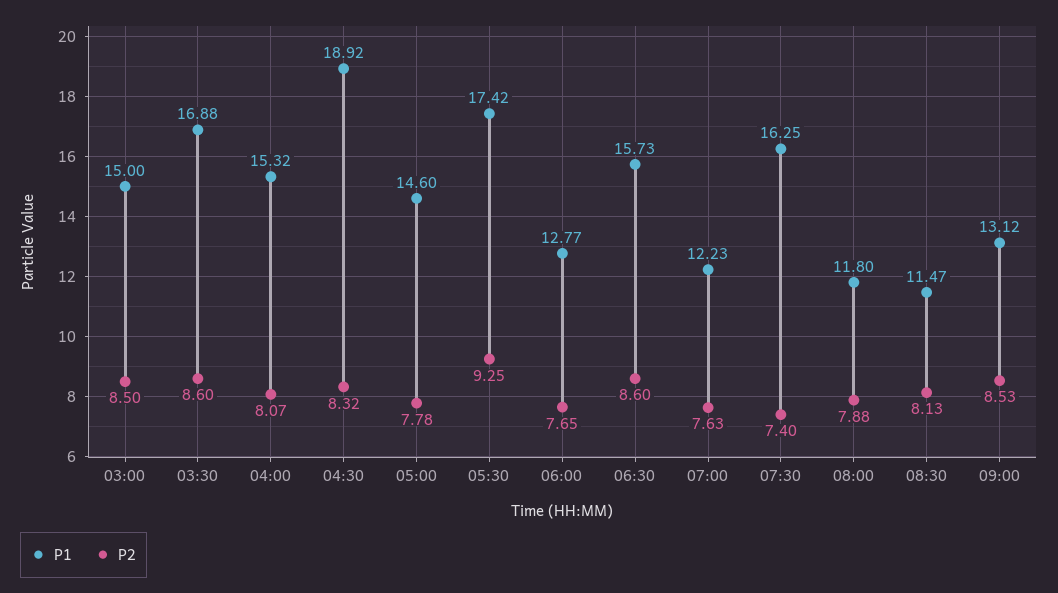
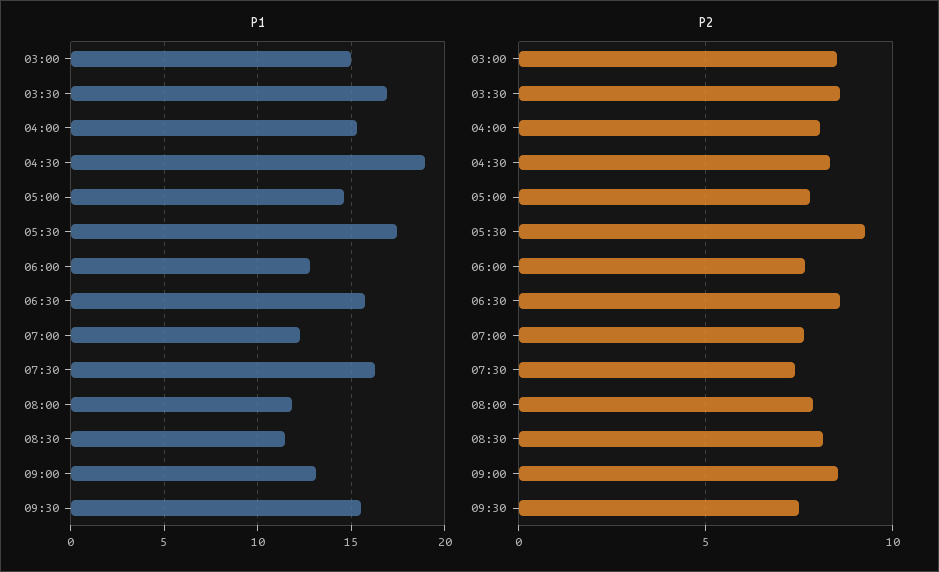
P1, 09:30: none -> 15.5
P2, 09:30: none -> 7.5

